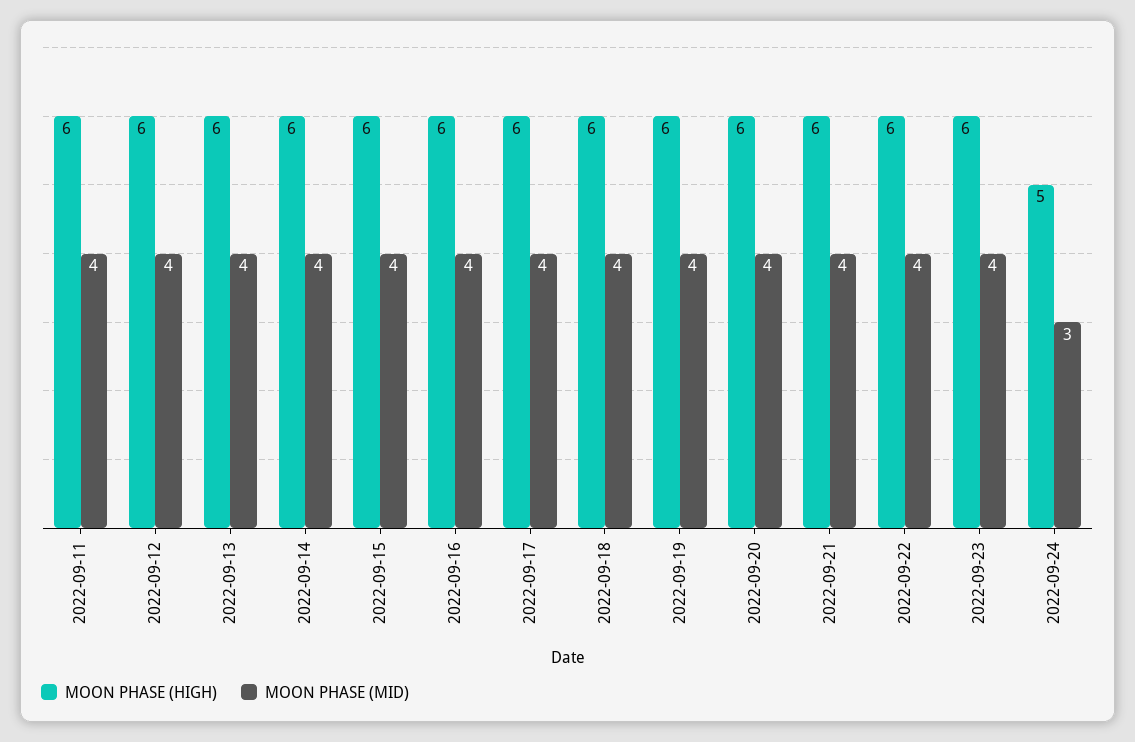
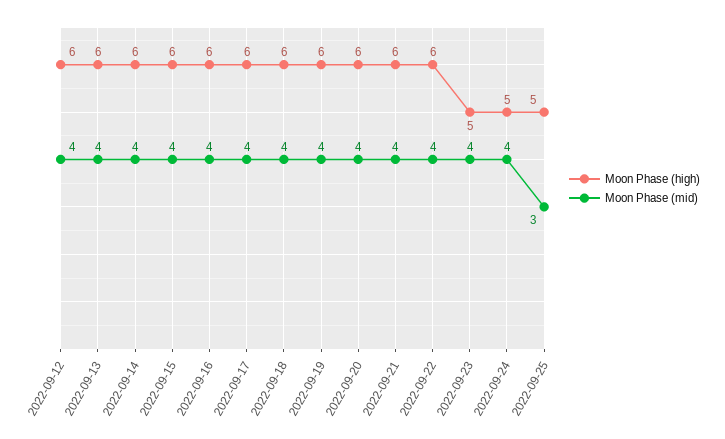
MOON PHASE (HIGH), 2022-09-11: 6 -> none
MOON PHASE (MID), 2022-09-11: 4 -> none
MOON PHASE (HIGH), 2022-09-23: 6 -> 5
MOON PHASE (MID), 2022-09-24: 3 -> 4
MOON PHASE (HIGH), 2022-09-25: none -> 5
MOON PHASE (MID), 2022-09-25: none -> 3

